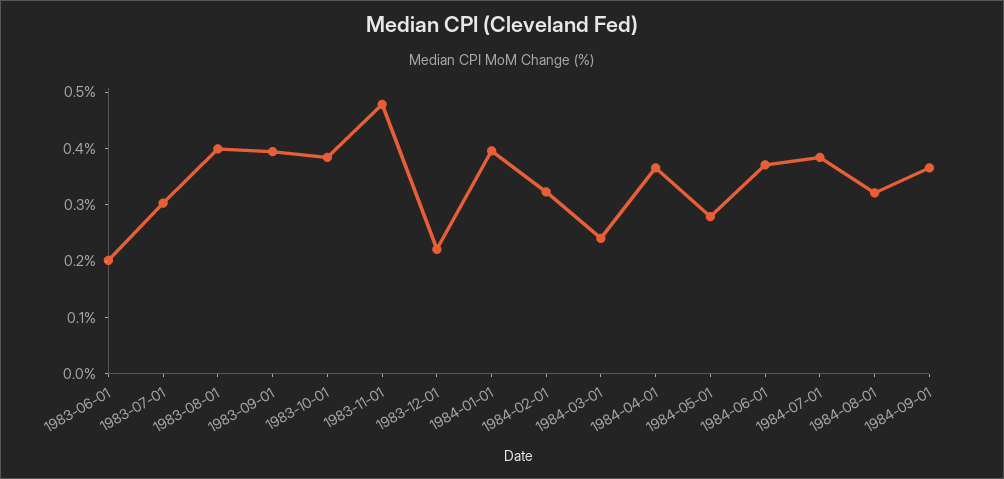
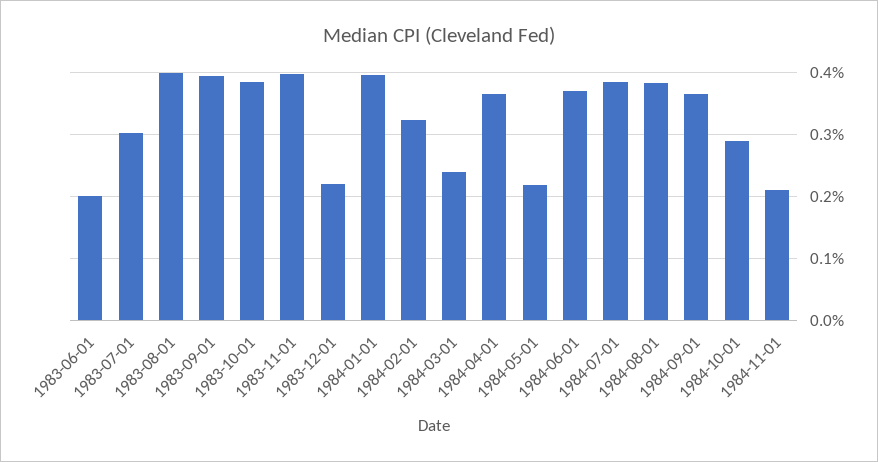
1983-11-01: 0.48 -> 0.4
1984-05-01: 0.28 -> 0.22
1984-08-01: 0.32 -> 0.38
1984-10-01: none -> 0.29
1984-11-01: none -> 0.21

